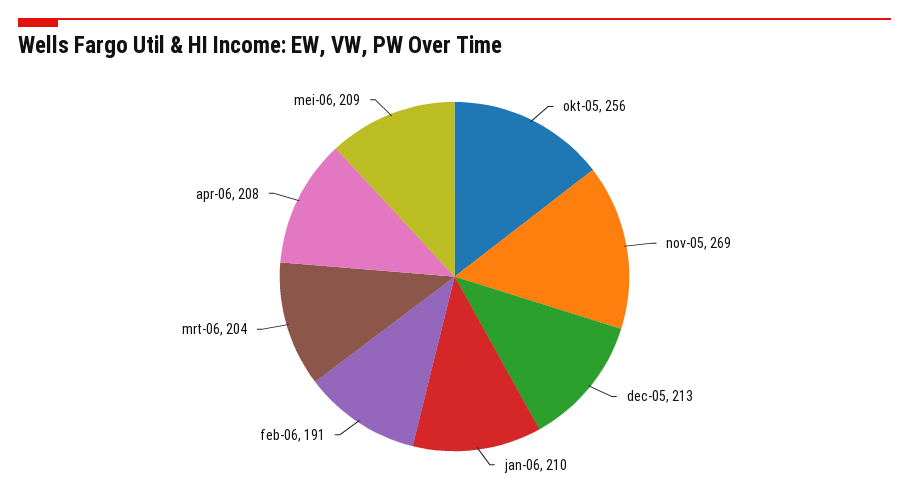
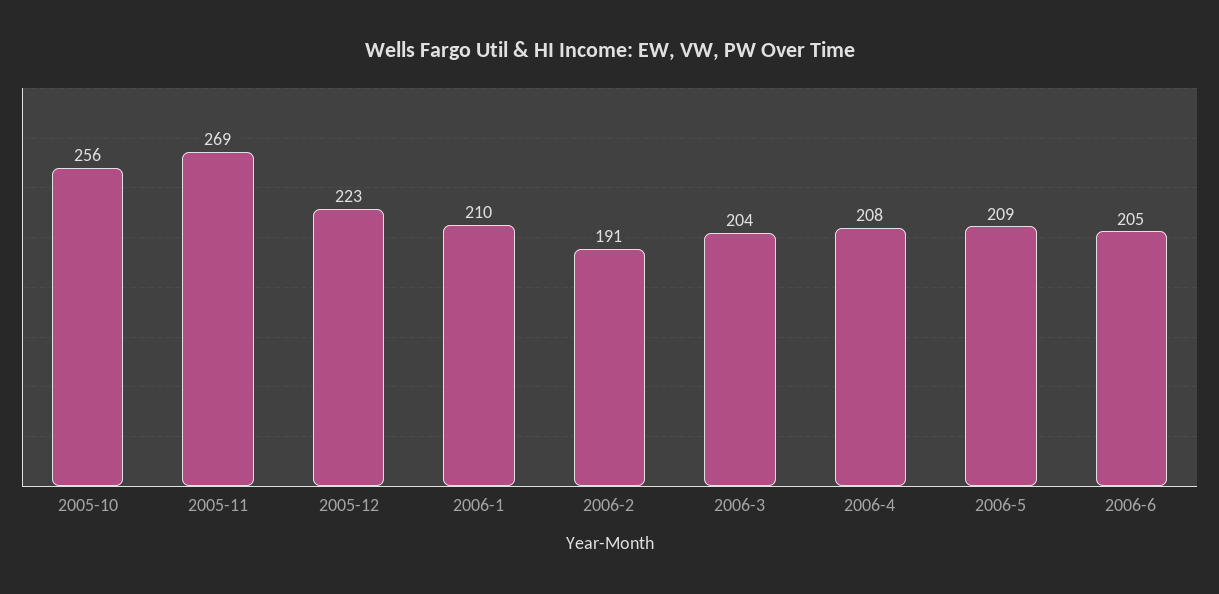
dec-05: 213 -> 223
2006-6: none -> 205

